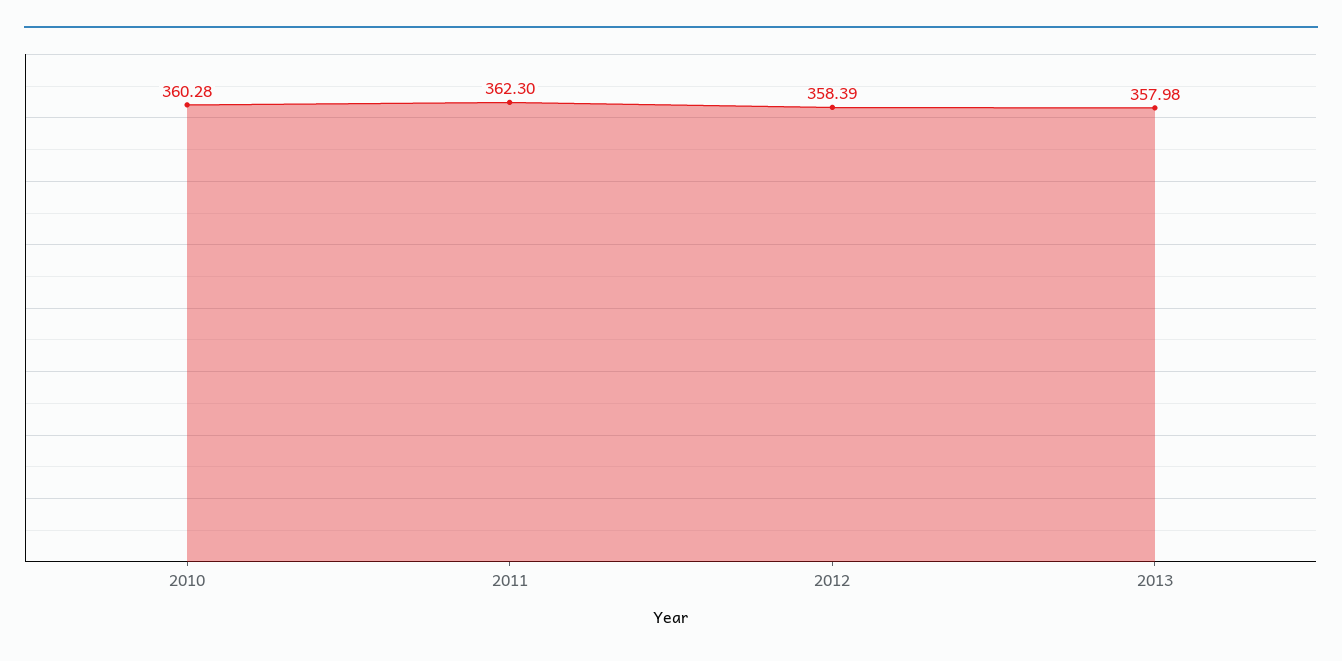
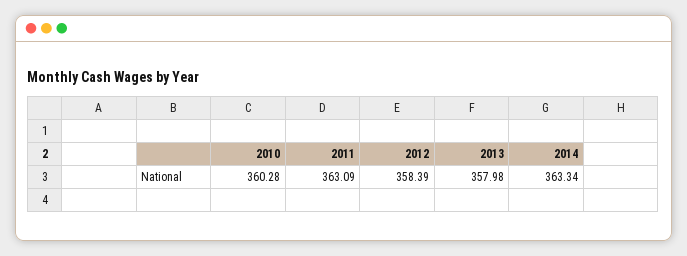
2011: 362.3 -> 363.09
2014: none -> 363.34

